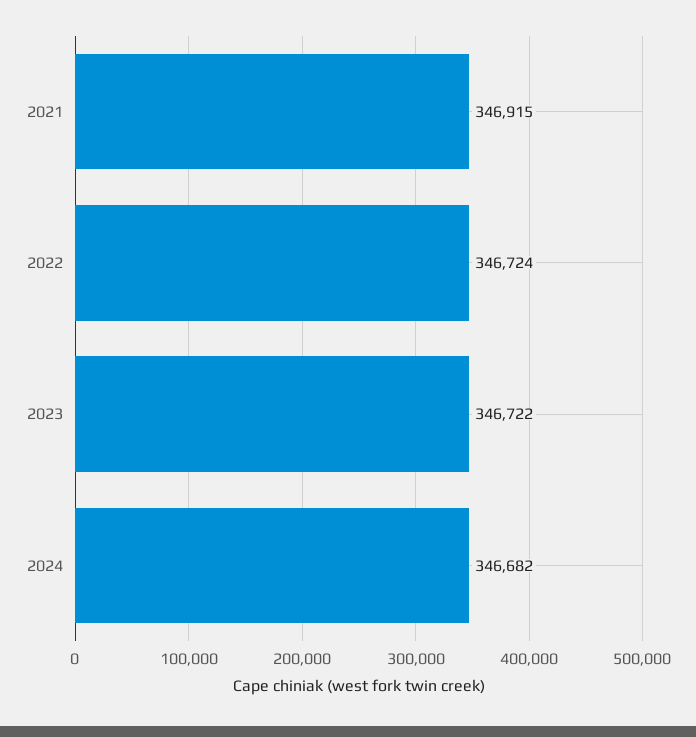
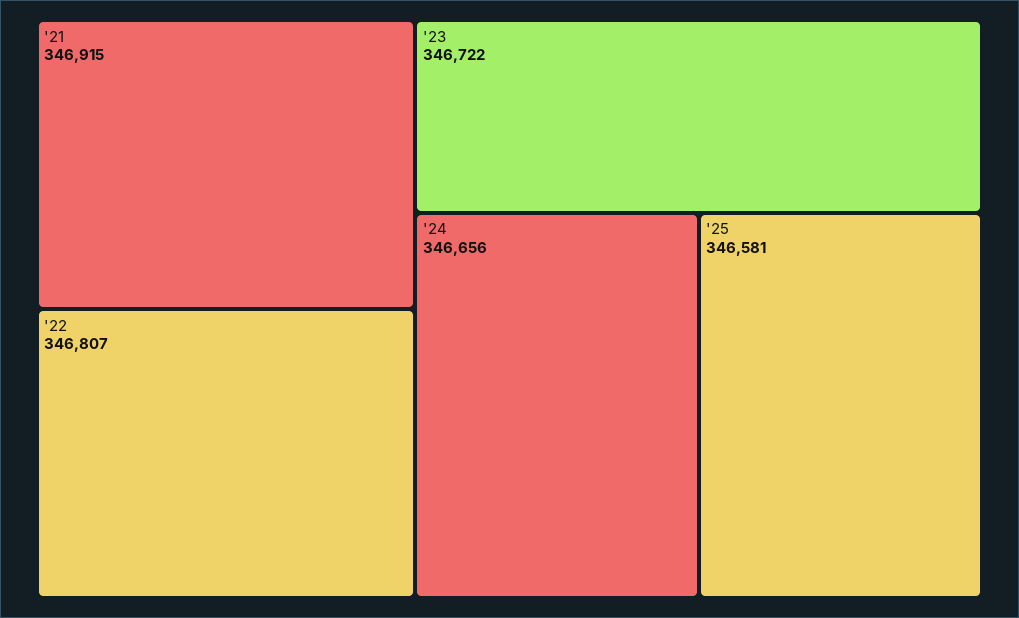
2022: 346724 -> 346807
2024: 346682 -> 346656
'25: none -> 346581

